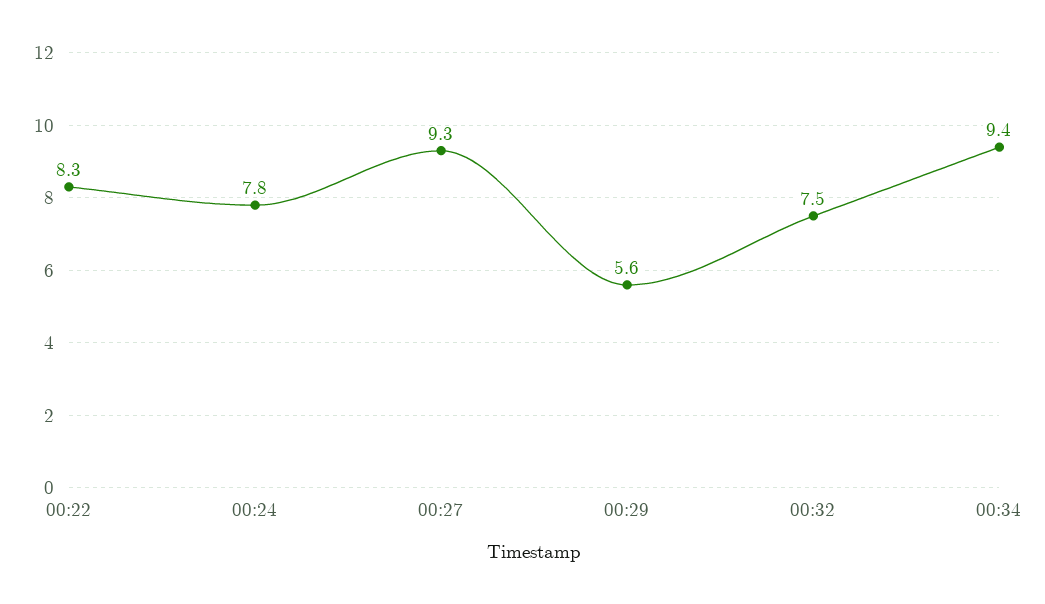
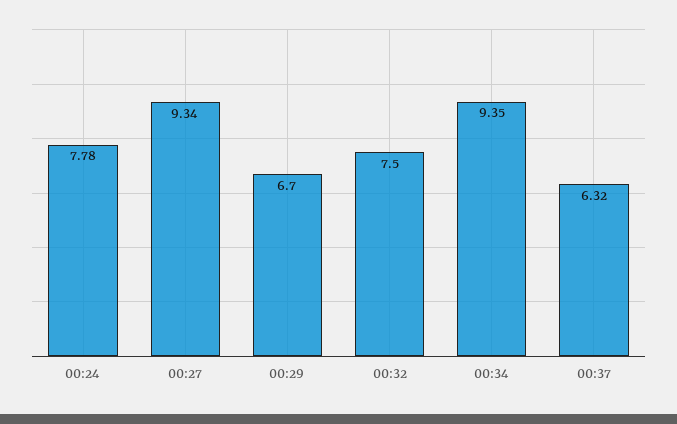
00:22: 8.3 -> none
00:29: 5.6 -> 6.7
00:37: none -> 6.32

